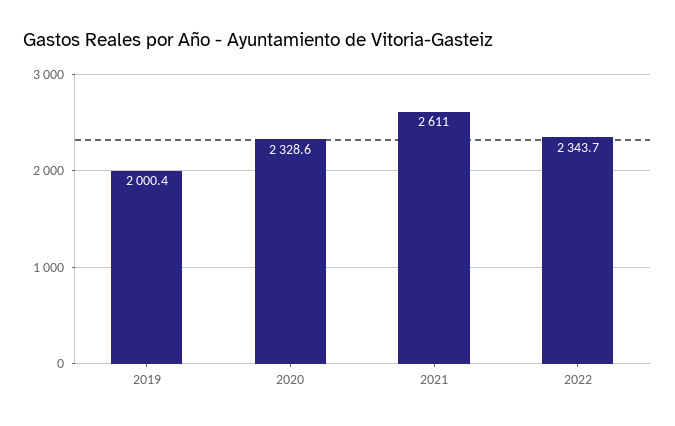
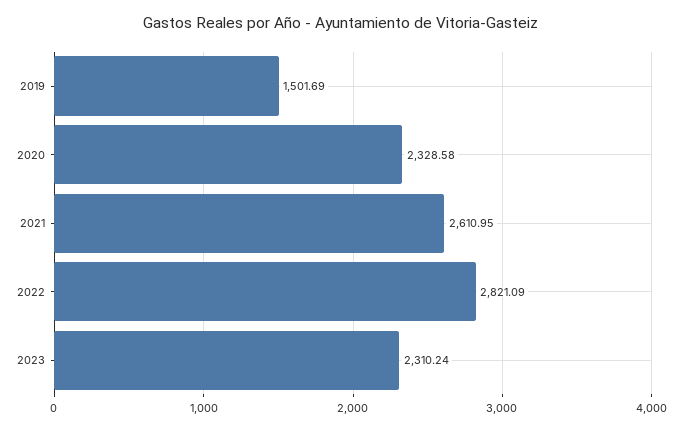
2019: 2000.4 -> 1501.69
2022: 2343.7 -> 2821.09
2023: none -> 2310.24

